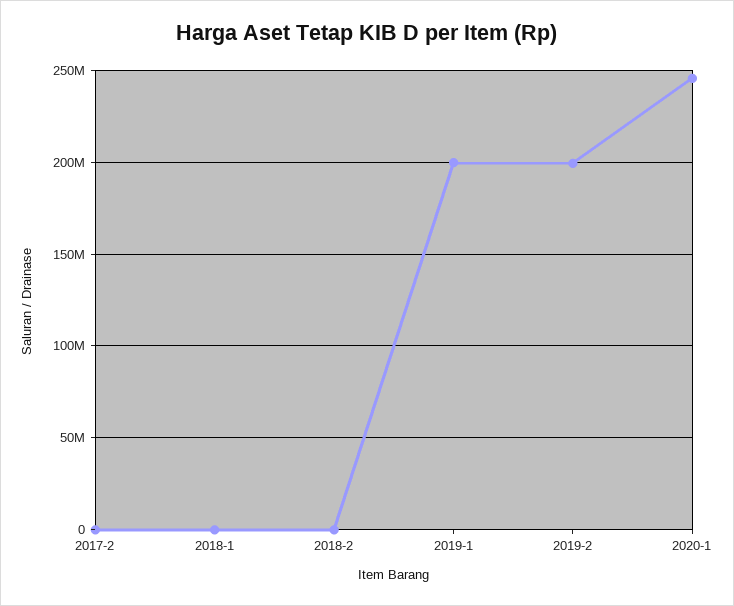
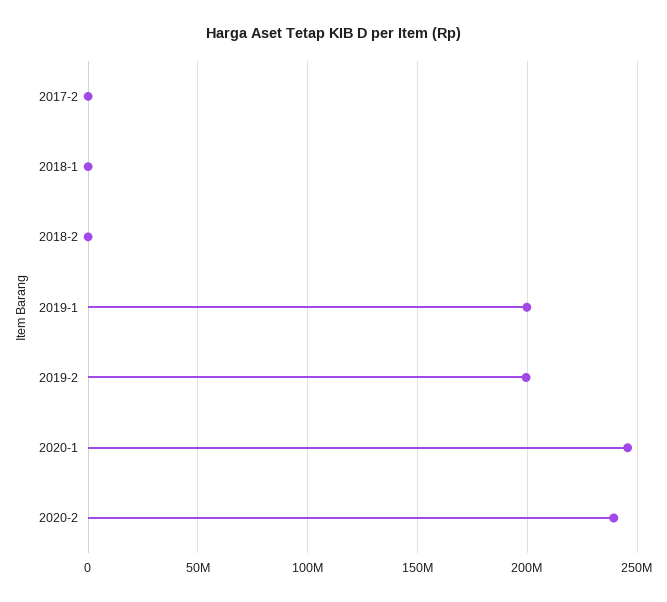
2020-2: none -> 240000000

